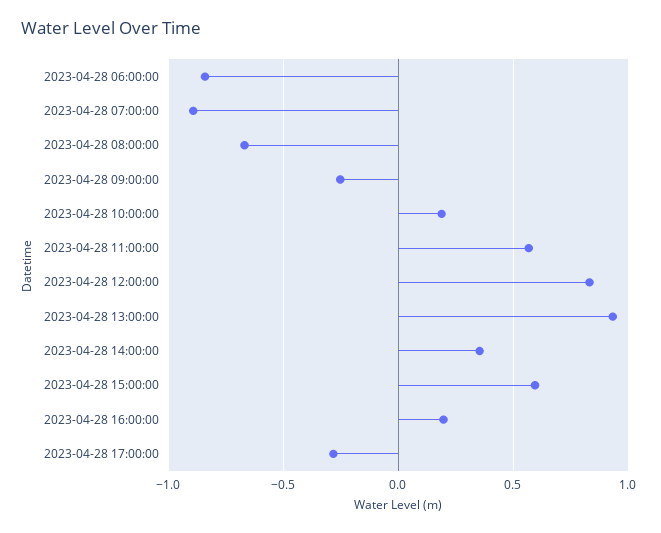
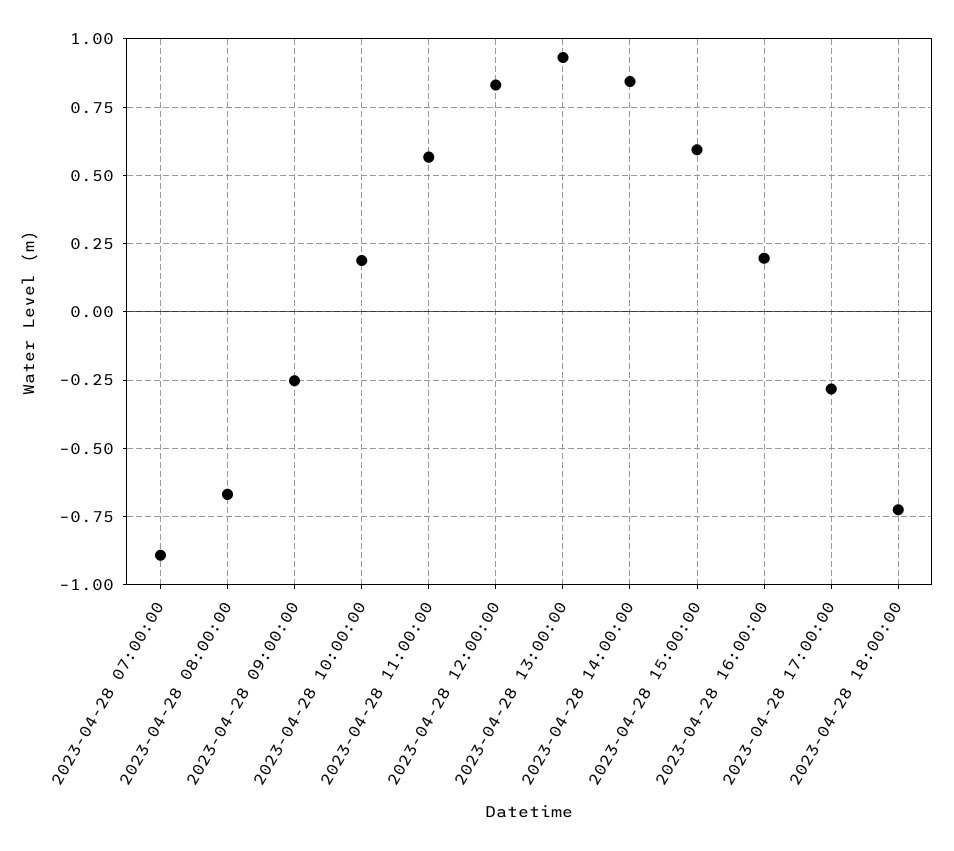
2023-04-28 06:00:00: -0.85 -> none
2023-04-28 14:00:00: 0.35 -> 0.85
2023-04-28 18:00:00: none -> -0.725

